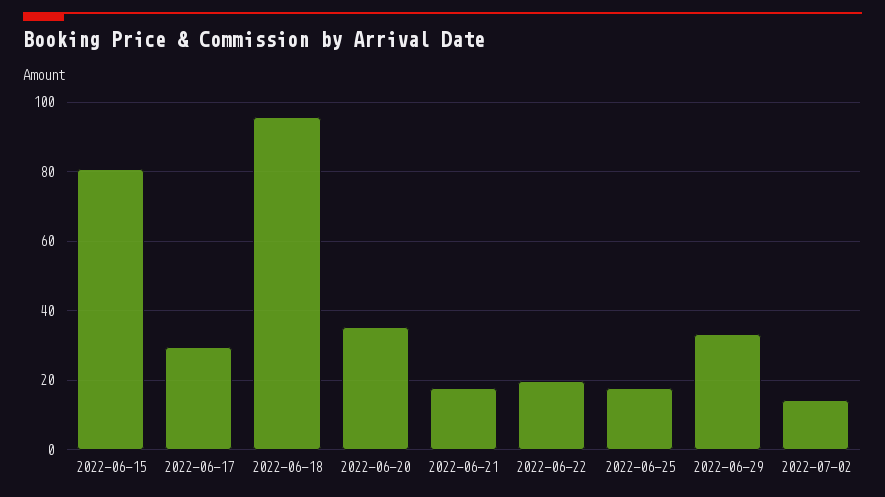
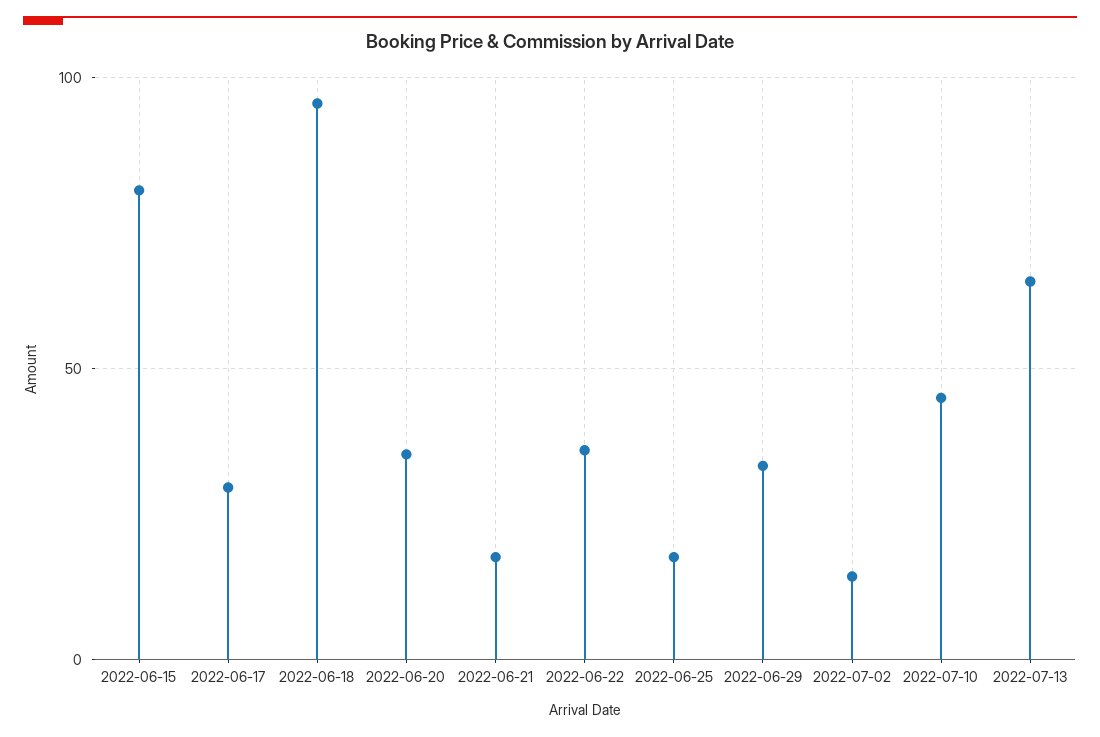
2022-06-22: 20 -> 35
2022-07-10: none -> 45
2022-07-13: none -> 65

